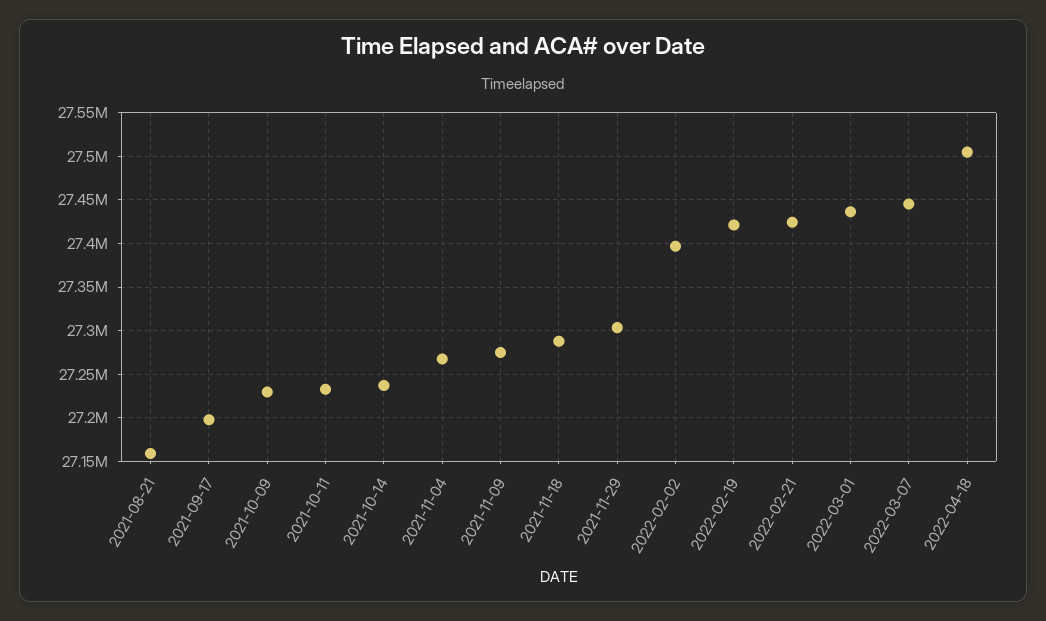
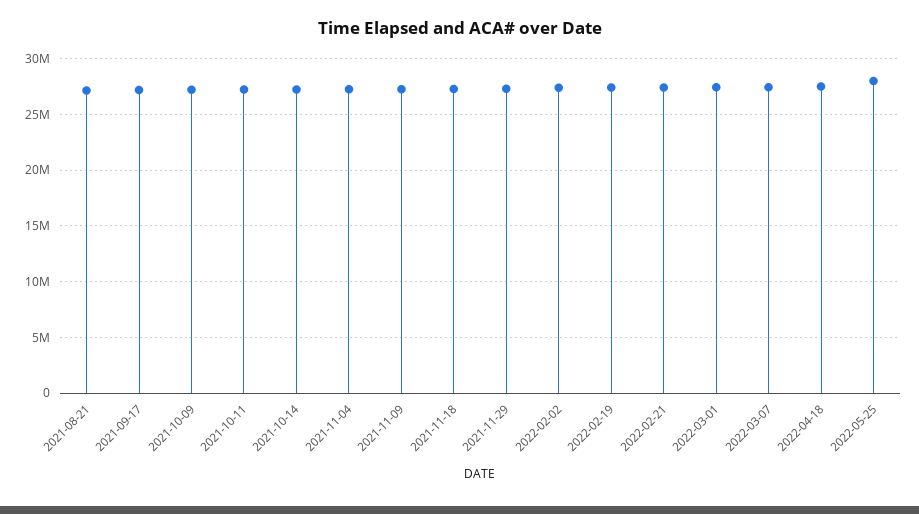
2022-05-25: none -> 28000000

